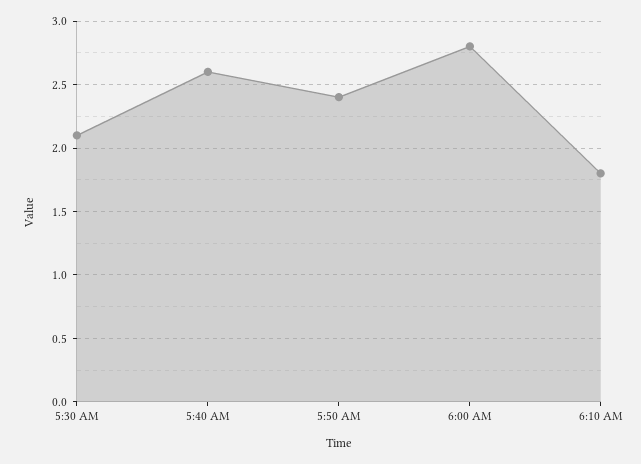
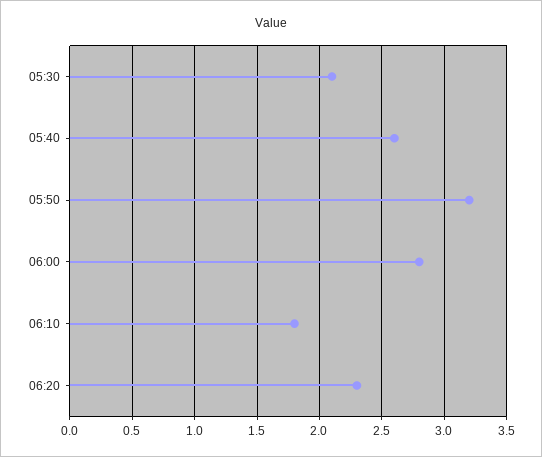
5:50 AM: 2.4 -> 3.2
06:20: none -> 2.3

